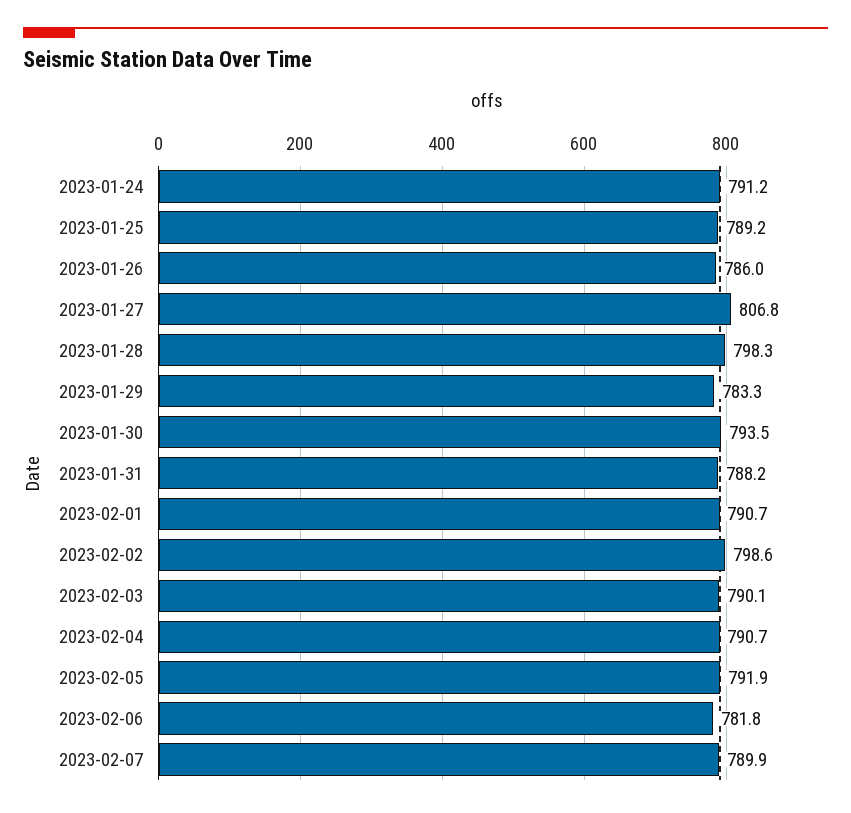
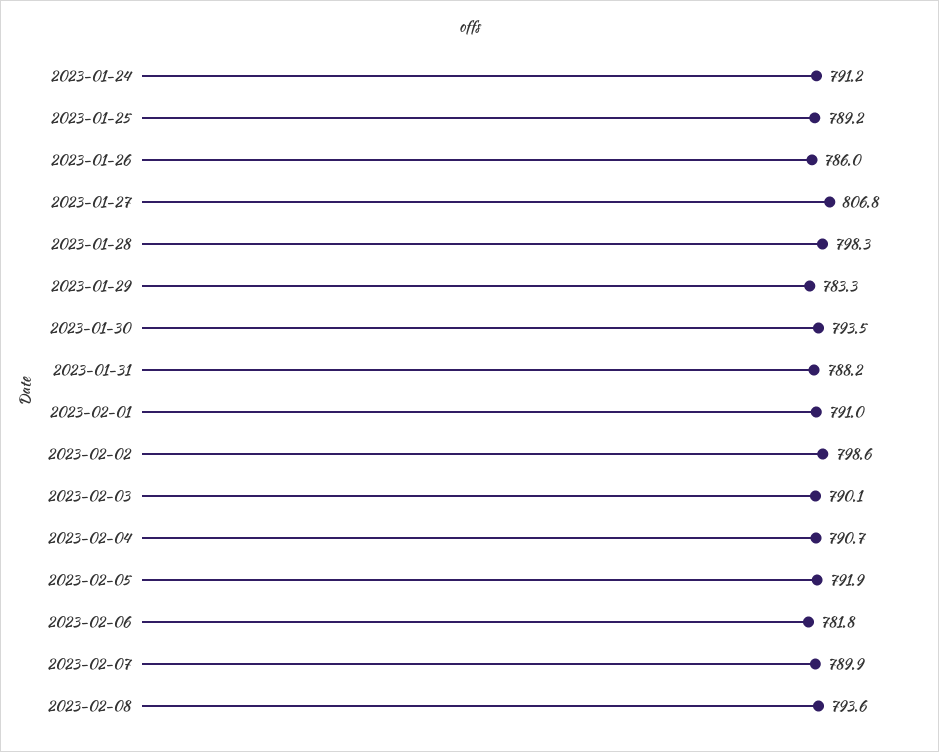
2023-02-01: 790.7 -> 791
2023-02-08: none -> 793.6

